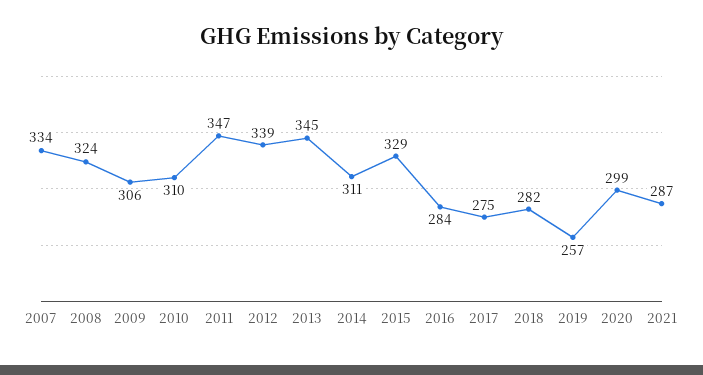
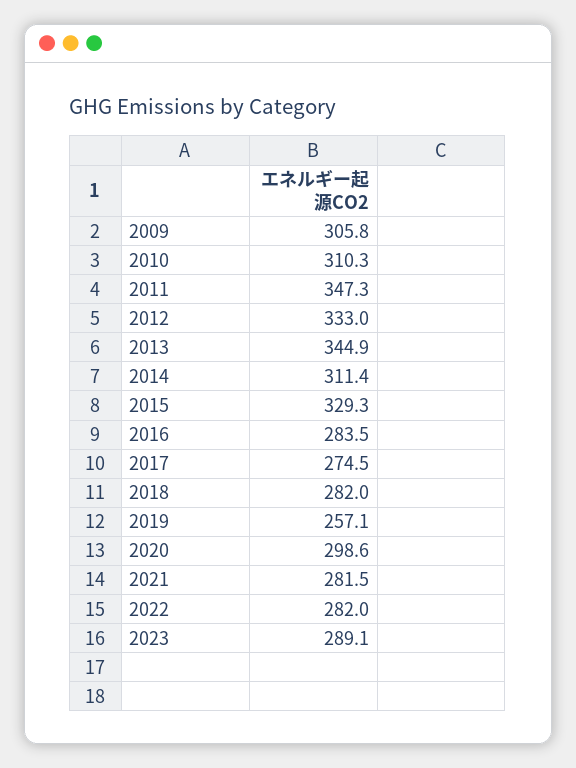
2007: 334 -> none
2008: 324 -> none
2012: 339 -> 333
2021: 287 -> 281.5
2022: none -> 282
2023: none -> 289.1

